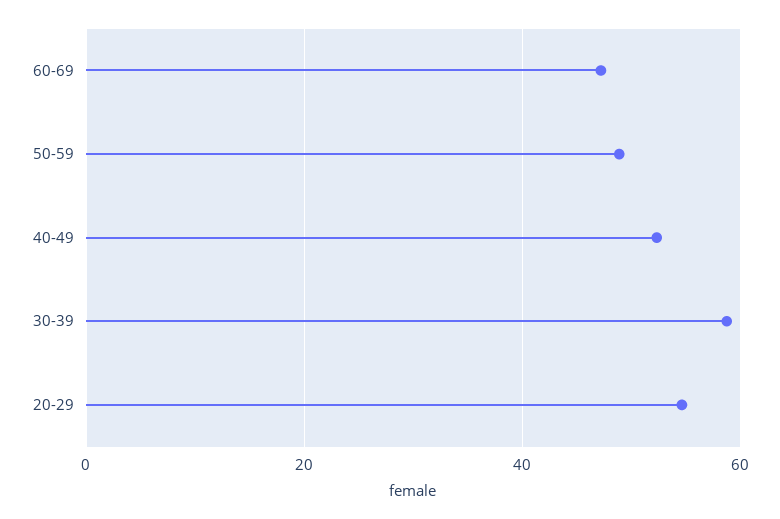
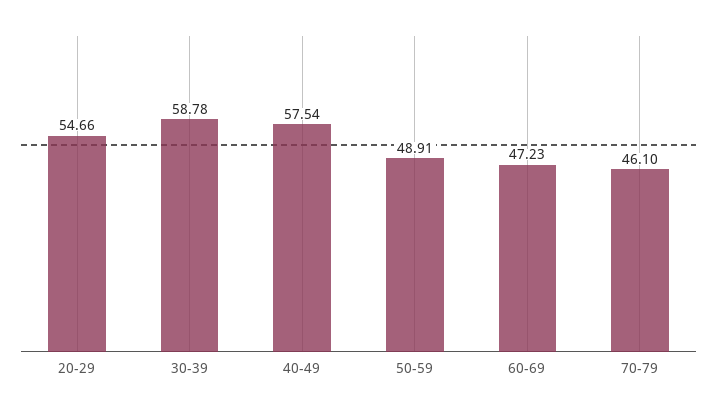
40-49: 52 -> 57.54
70-79: none -> 46.1

